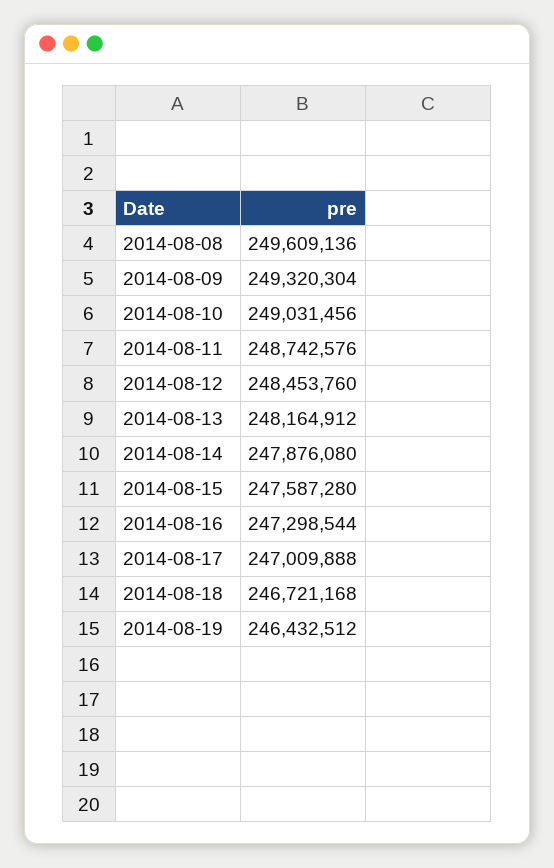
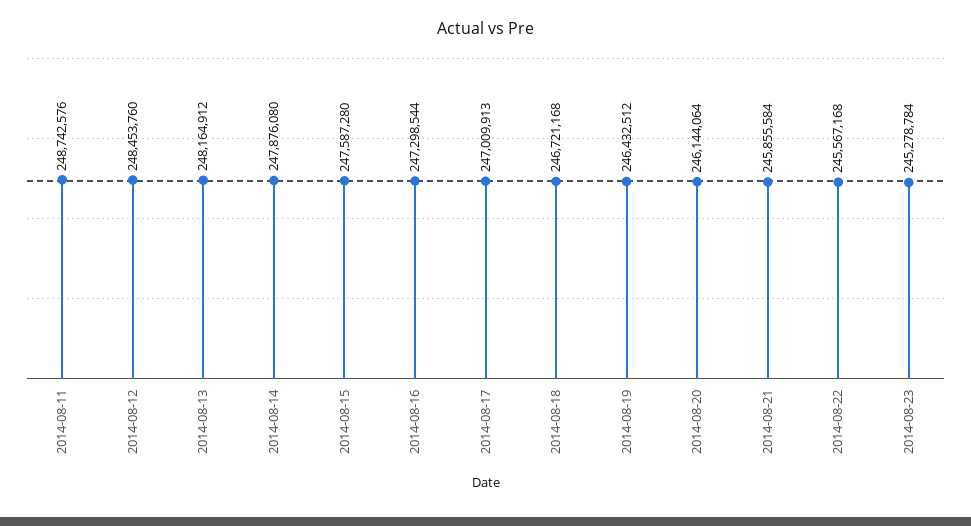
2014-08-08: 249609136 -> none
2014-08-09: 249320304 -> none
2014-08-10: 249031456 -> none
2014-08-17: 247009888 -> 247009913
2014-08-20: none -> 246144064
2014-08-21: none -> 245855584
2014-08-22: none -> 245567168
2014-08-23: none -> 245278784

